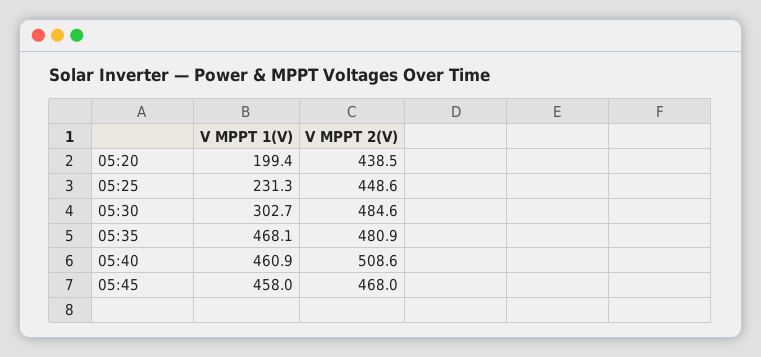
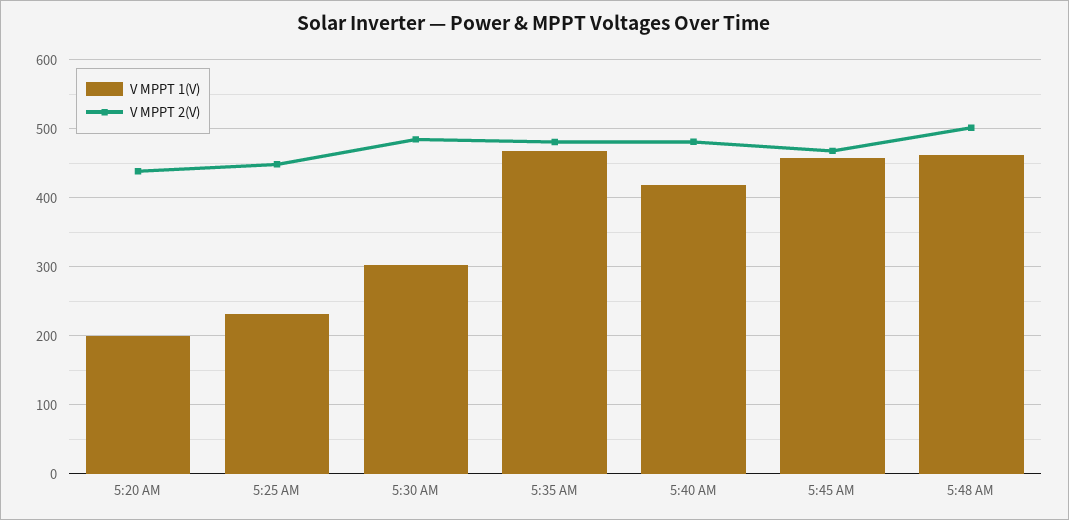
V MPPT 1(V), 05:40: 460.9 -> 420
V MPPT 2(V), 05:40: 508.6 -> 480
V MPPT 1(V), 5:48 AM: none -> 460
V MPPT 2(V), 5:48 AM: none -> 500

